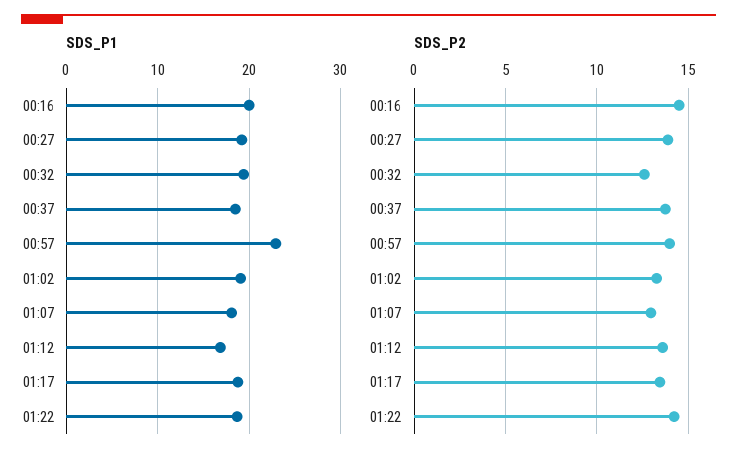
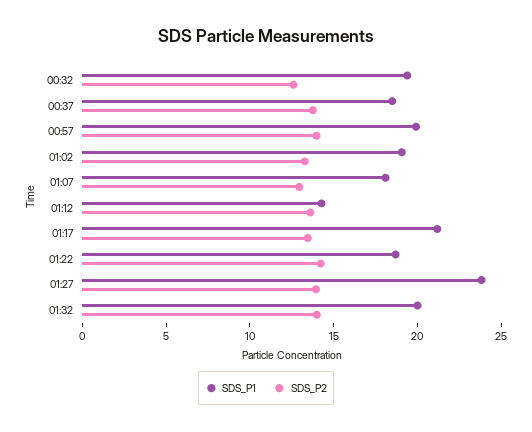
SDS_P1, 00:16: 20 -> none
SDS_P1, 00:27: 19 -> none
SDS_P1, 00:57: 23 -> 20
SDS_P1, 01:12: 17 -> 14
SDS_P1, 01:17: 19 -> 21
SDS_P2, 00:16: 14.5 -> none
SDS_P2, 00:27: 14 -> none
SDS_P1, 01:27: none -> 24
SDS_P2, 01:27: none -> 14
SDS_P1, 01:32: none -> 20
SDS_P2, 01:32: none -> 14

